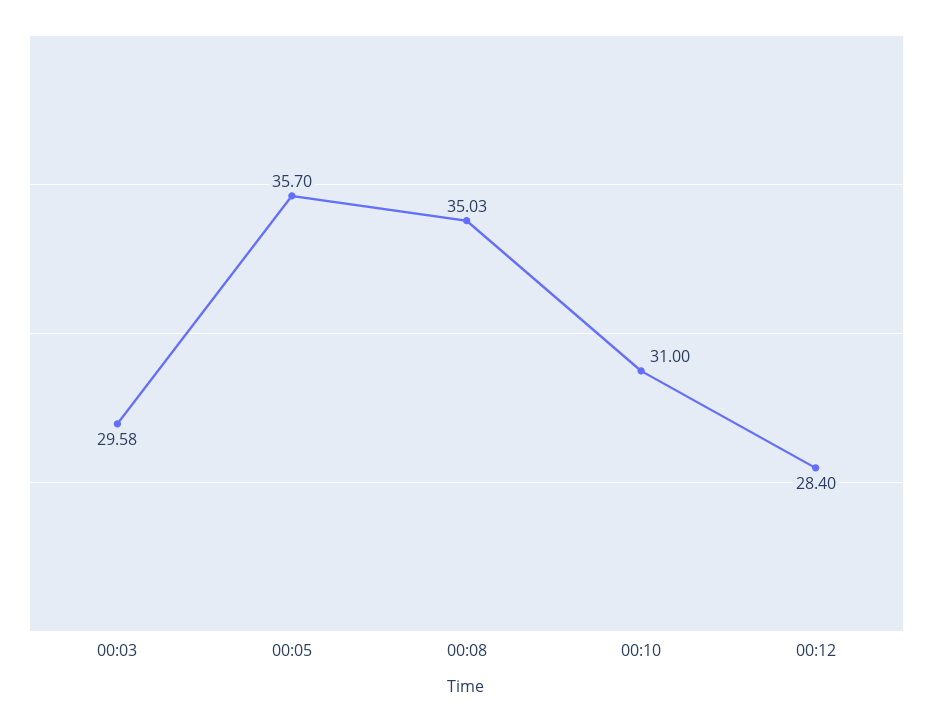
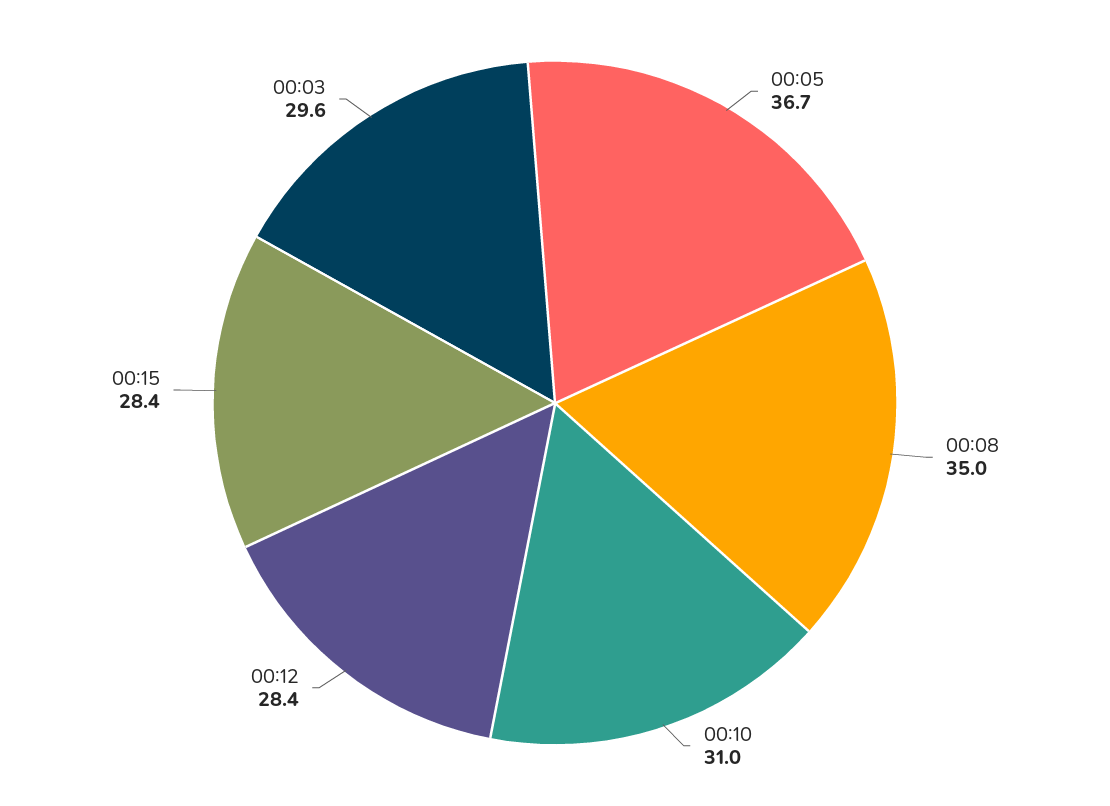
00:05: 35.7 -> 36.7
00:15: none -> 28.4

